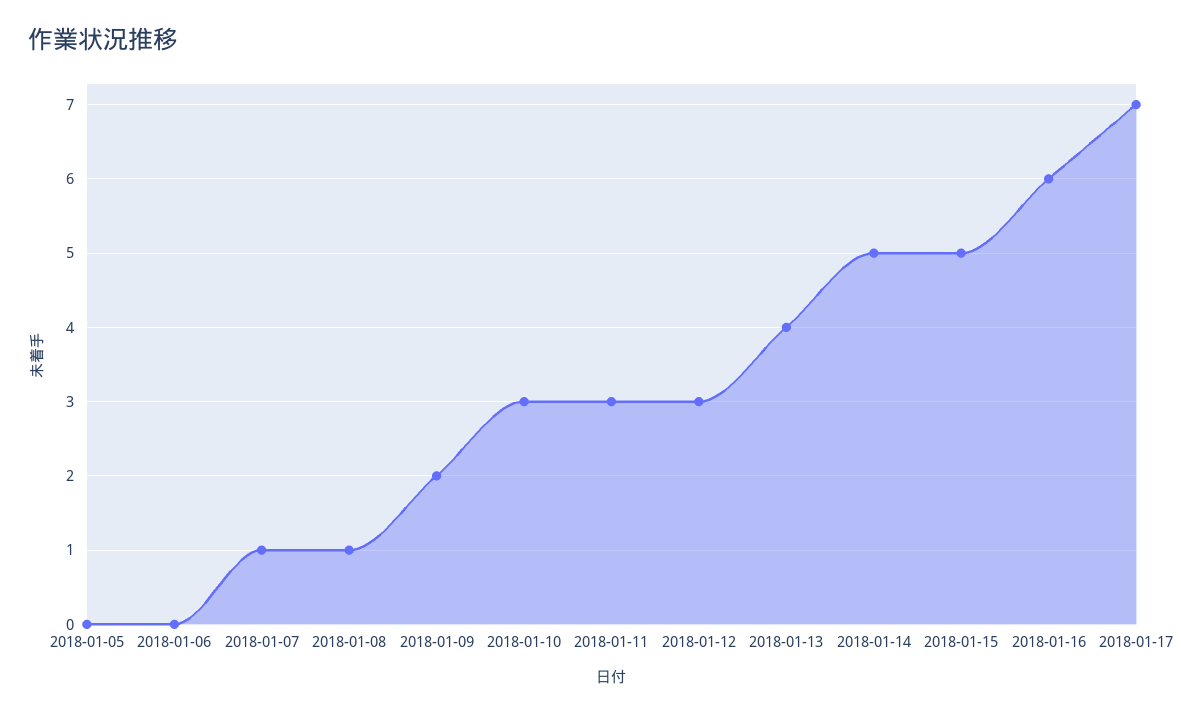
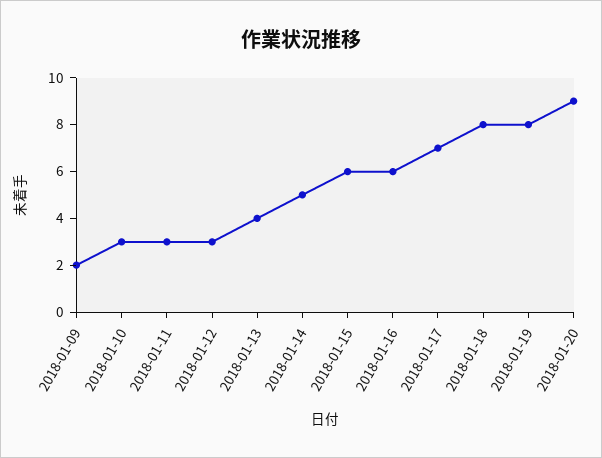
2018-01-05: 0 -> none
2018-01-06: 0 -> none
2018-01-07: 1 -> none
2018-01-08: 1 -> none
2018-01-15: 5 -> 6
2018-01-18: none -> 8
2018-01-19: none -> 8
2018-01-20: none -> 9

